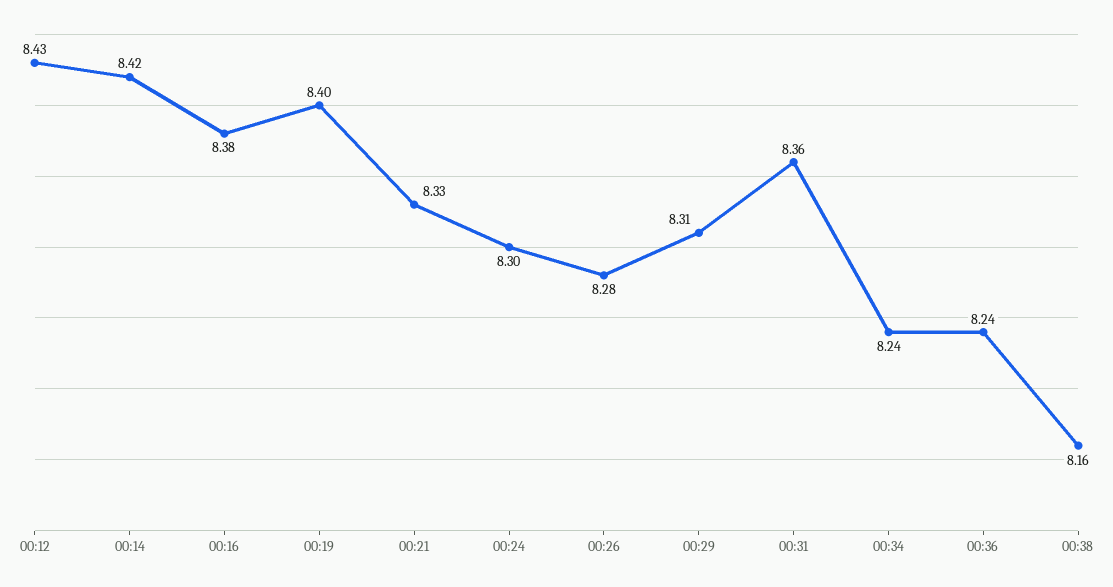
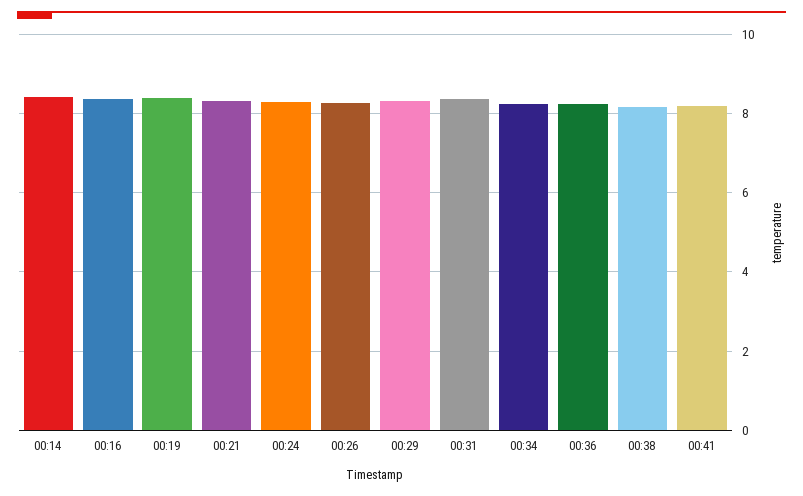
00:12: 8.43 -> none
00:41: none -> 8.2

